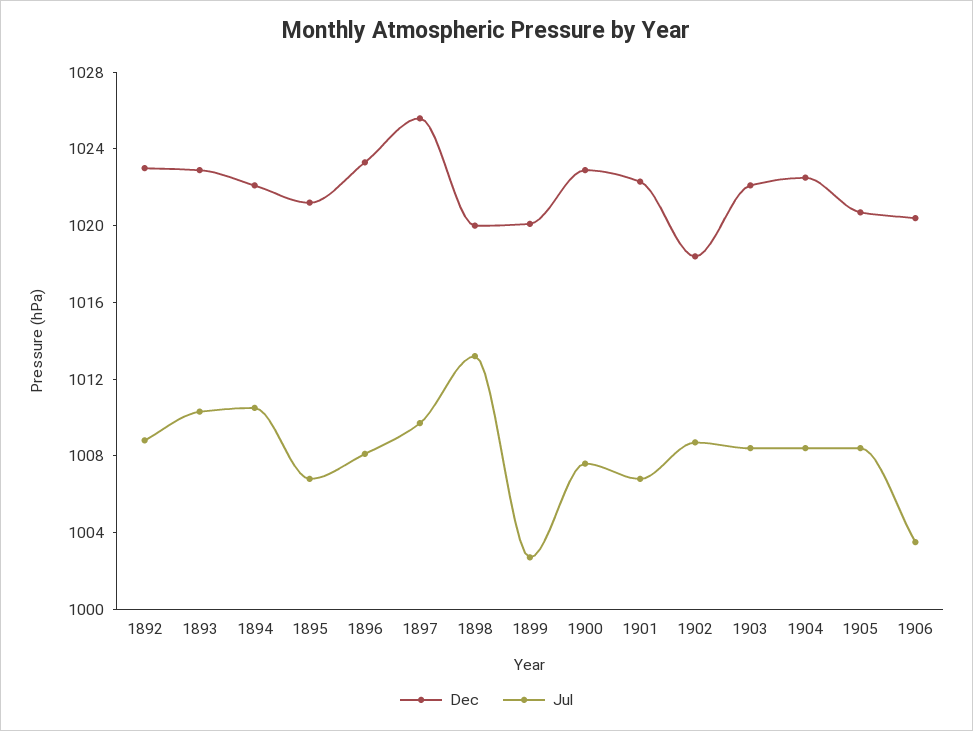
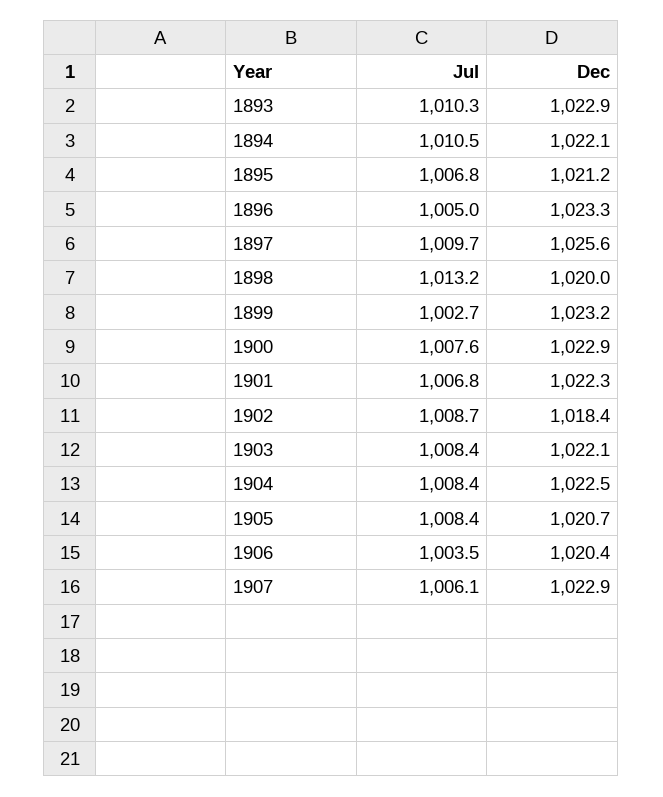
Dec, 1892: 1023 -> none
Jul, 1892: 1009 -> none
Jul, 1896: 1008 -> 1005
Dec, 1899: 1020 -> 1023.2
Jul, 1907: none -> 1006.1
Dec, 1907: none -> 1022.9

